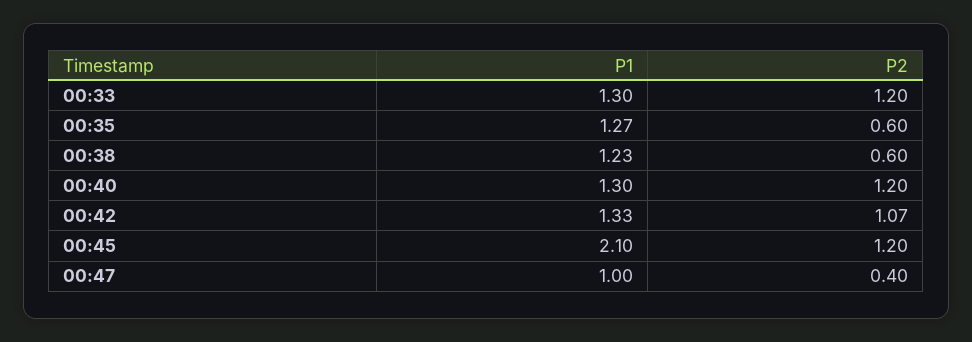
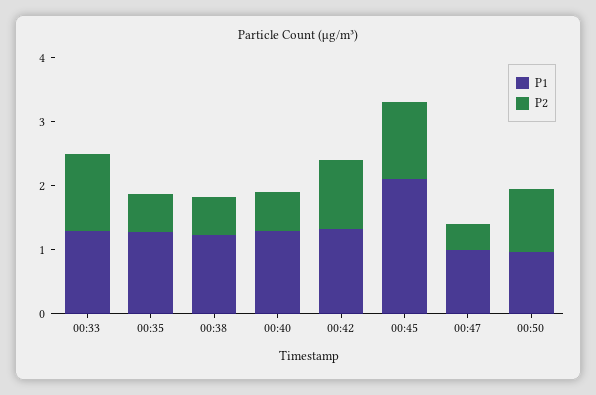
P2, 00:40: 1.2 -> 0.6
P1, 00:50: none -> 1
P2, 00:50: none -> 1

